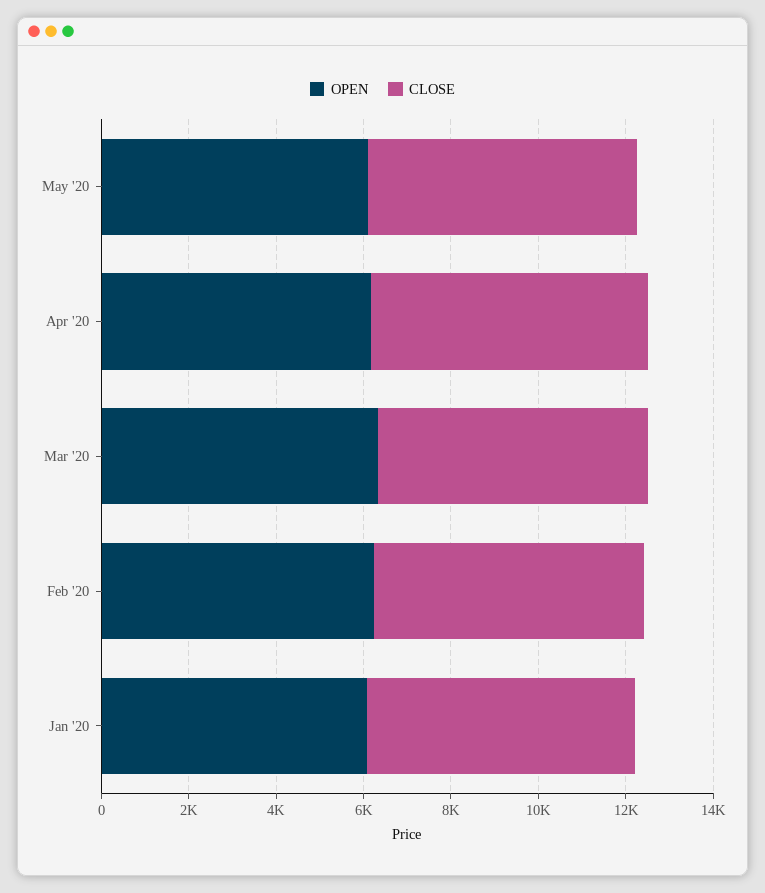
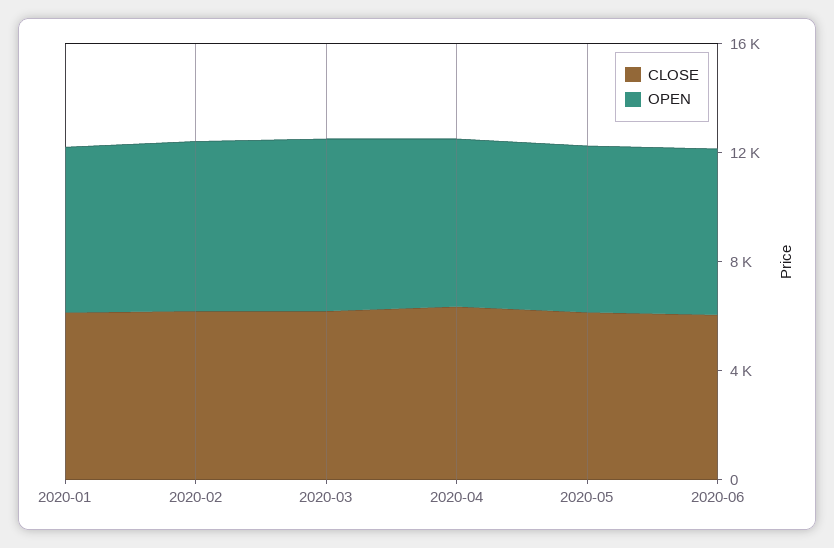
CLOSE, 2020-06: none -> 6000
OPEN, 2020-06: none -> 6000

